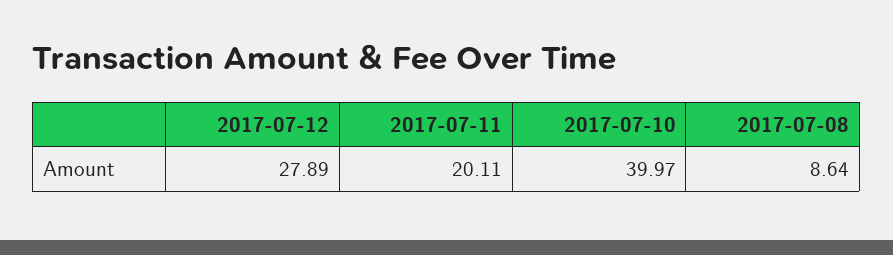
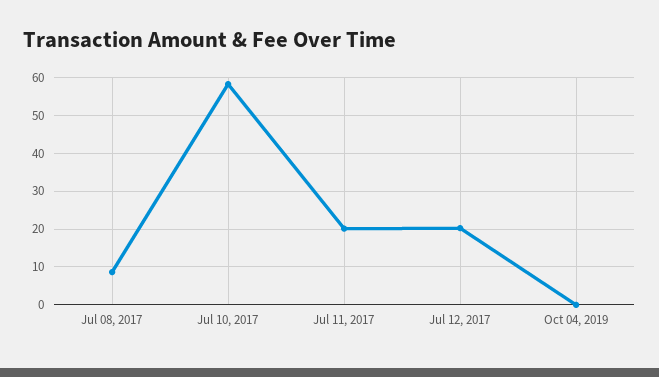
2017-07-12: 27.89 -> 20
2017-07-10: 39.97 -> 58
Oct 04, 2019: none -> 0

